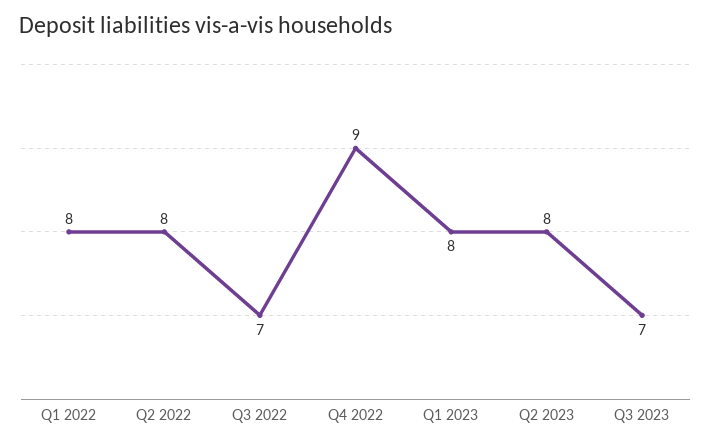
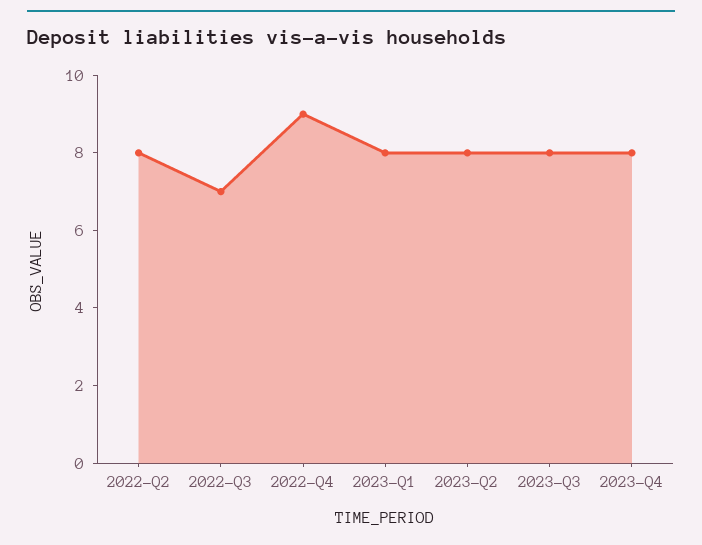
Q1 2022: 8 -> none
Q3 2023: 7 -> 8
2023-Q4: none -> 8

